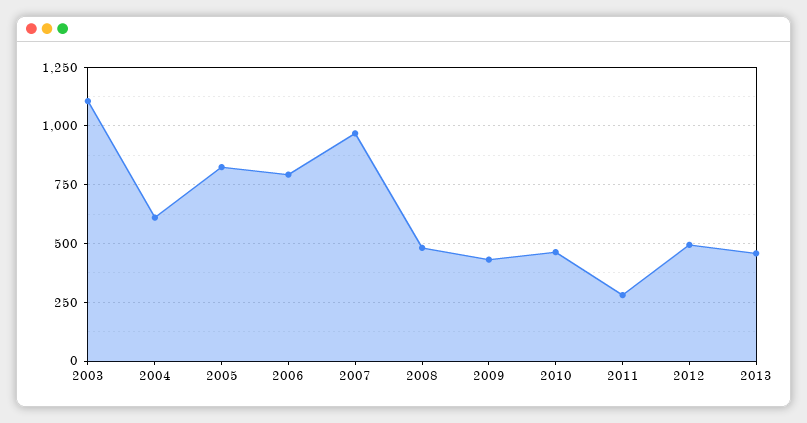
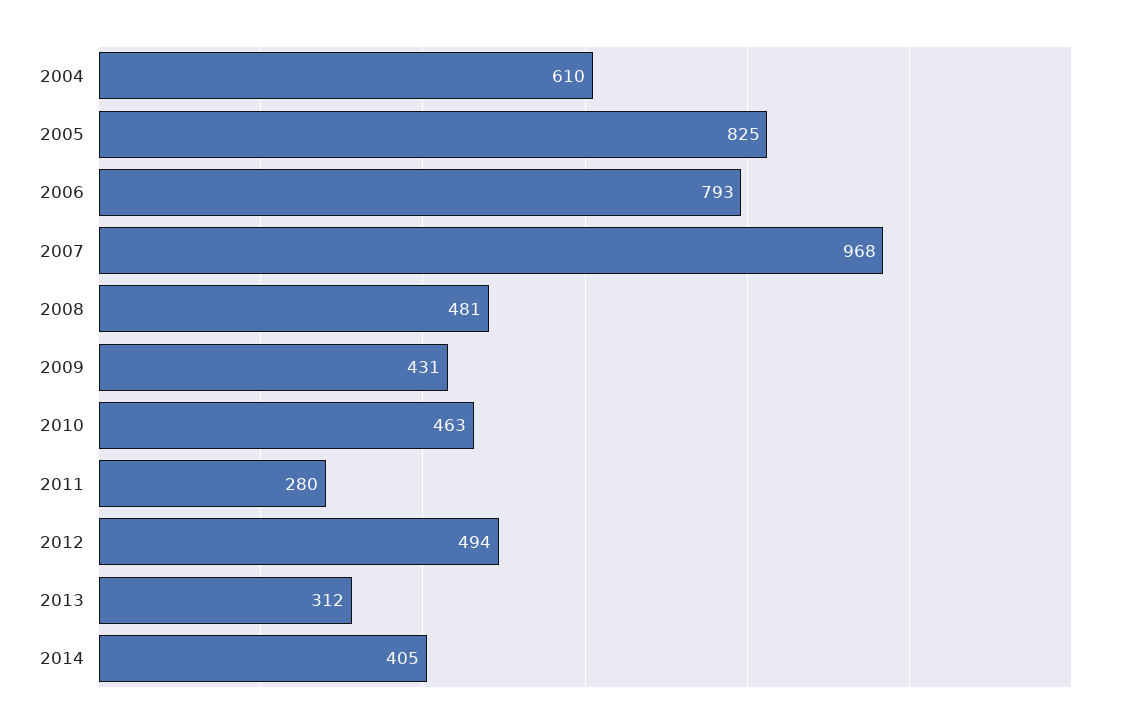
2003: 1100 -> none
2013: 450 -> 312
2014: none -> 405

